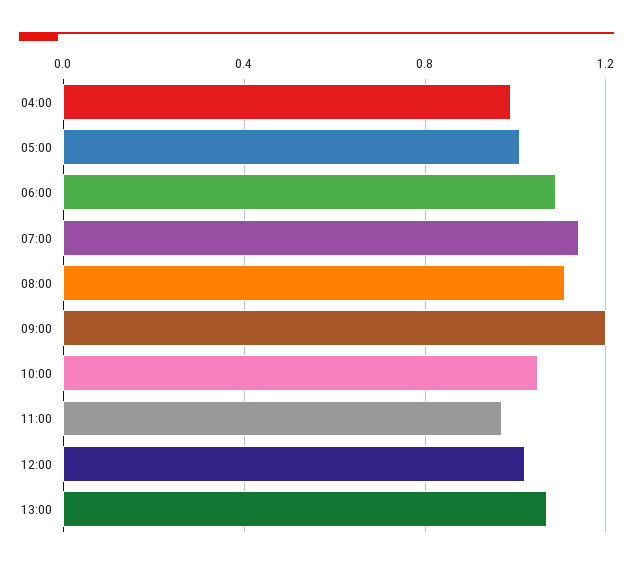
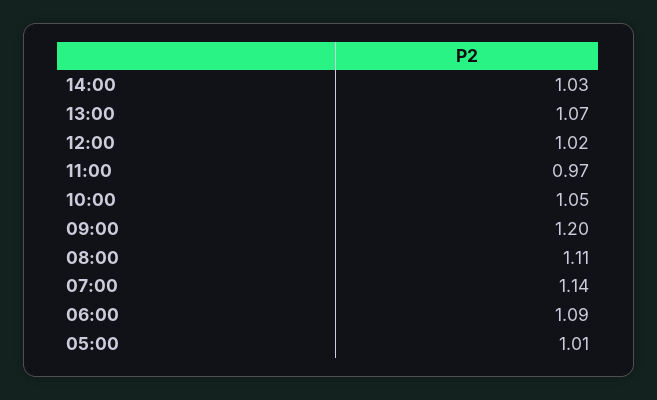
04:00: 1 -> none
14:00: none -> 1.03

